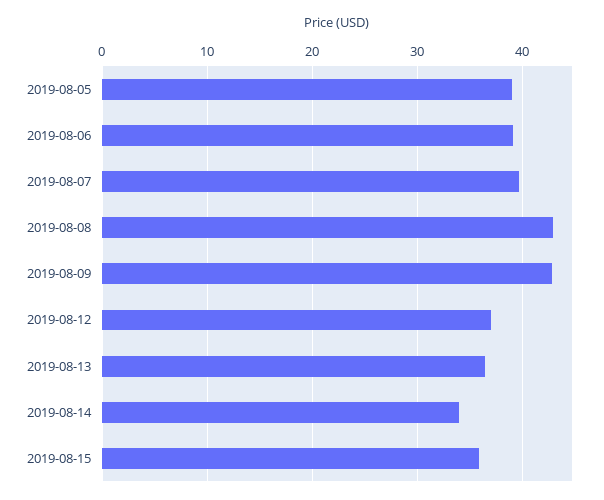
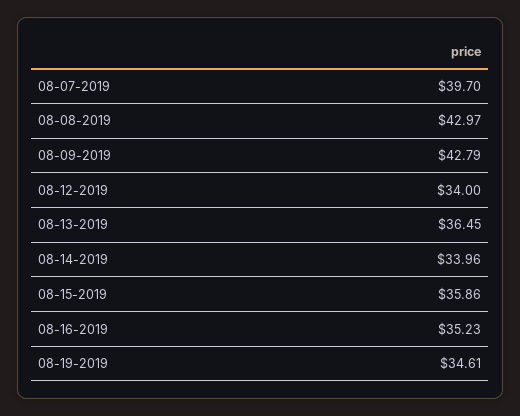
2019-08-05: 39 -> none
2019-08-06: 39 -> none
2019-08-12: 37 -> 34
08-16-2019: none -> 35.23
08-19-2019: none -> 34.61

